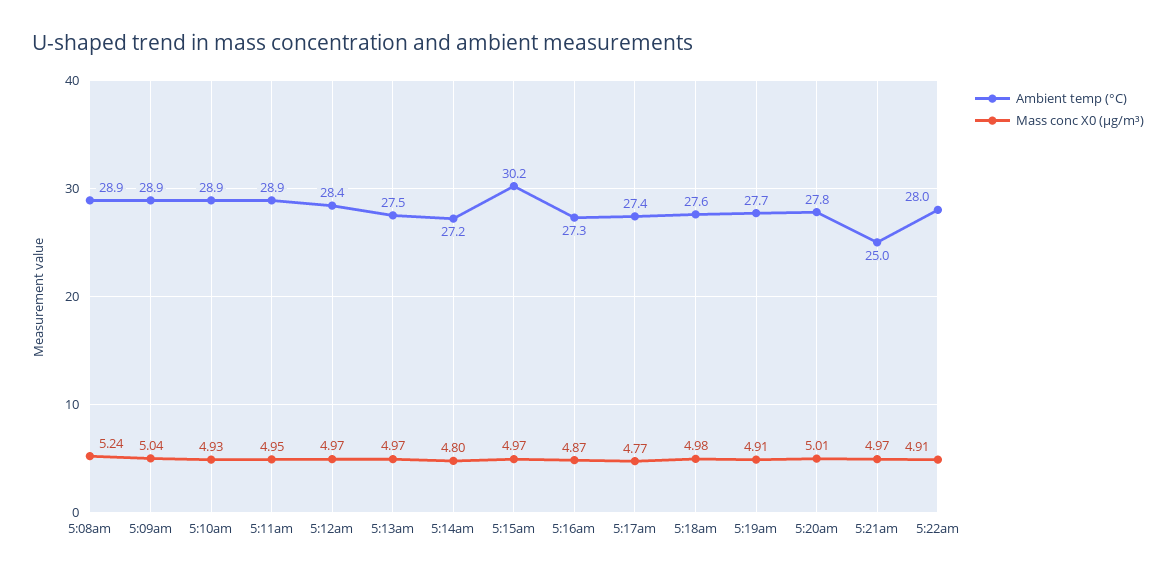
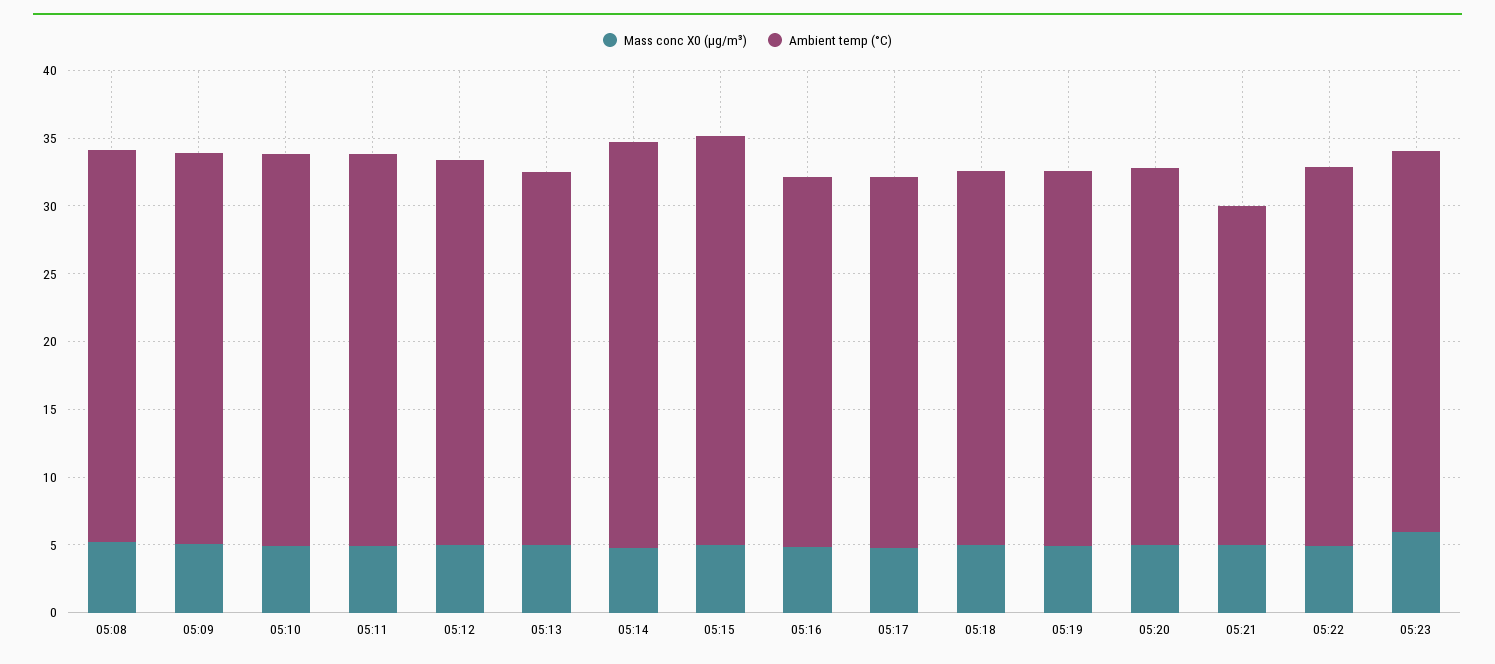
Ambient temp (°C), 5:14am: 27.2 -> 30
Mass conc X0 (μg/m³), 05:23: none -> 6
Ambient temp (°C), 05:23: none -> 28

